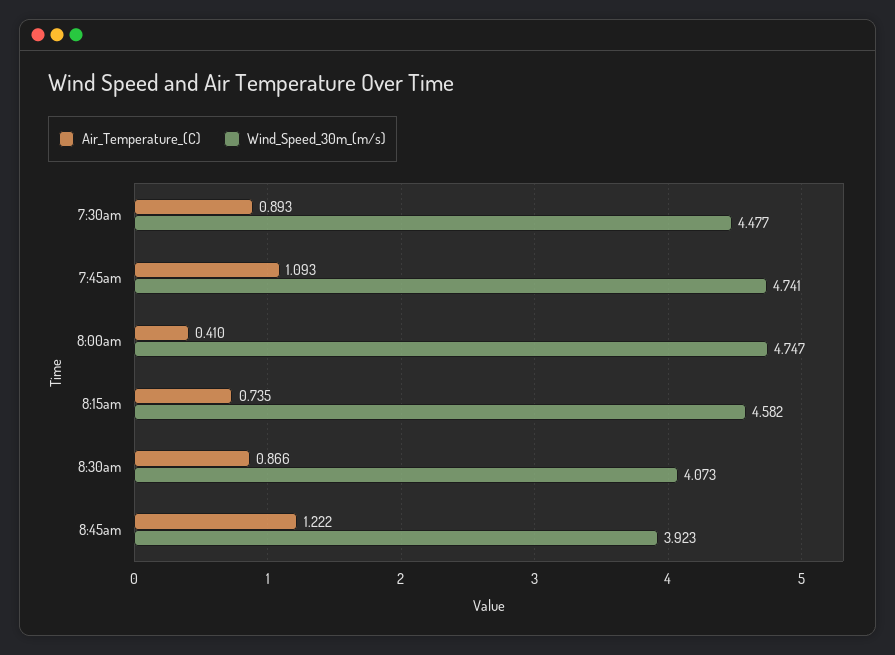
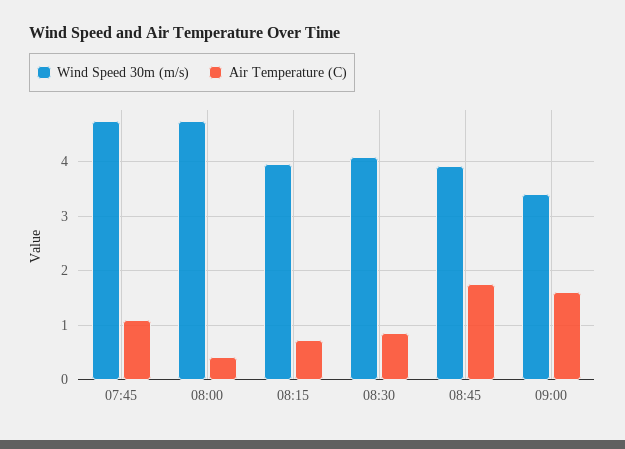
Air_Temperature_(C), 7:30am: 0.893 -> none
Wind_Speed_30m_(m/s), 7:30am: 4.477 -> none
Wind_Speed_30m_(m/s), 8:15am: 4.582 -> 4
Air_Temperature_(C), 8:45am: 1.222 -> 1.8
Wind_Speed_30m_(m/s), 09:00: none -> 3.4
Air_Temperature_(C), 09:00: none -> 1.6

